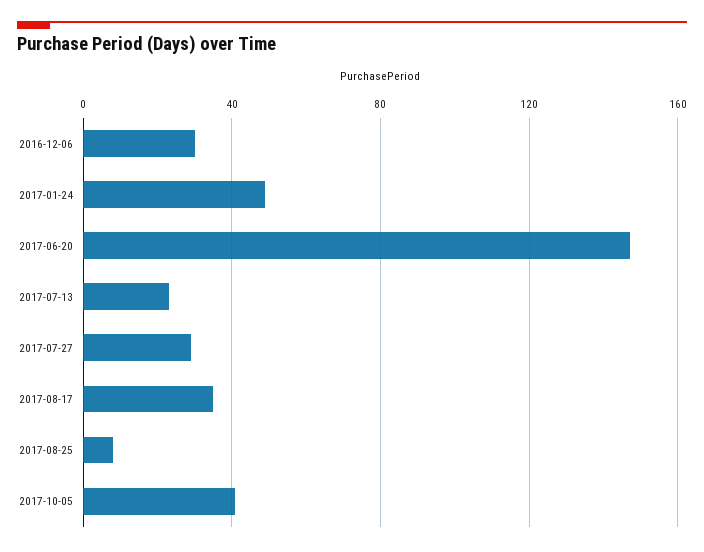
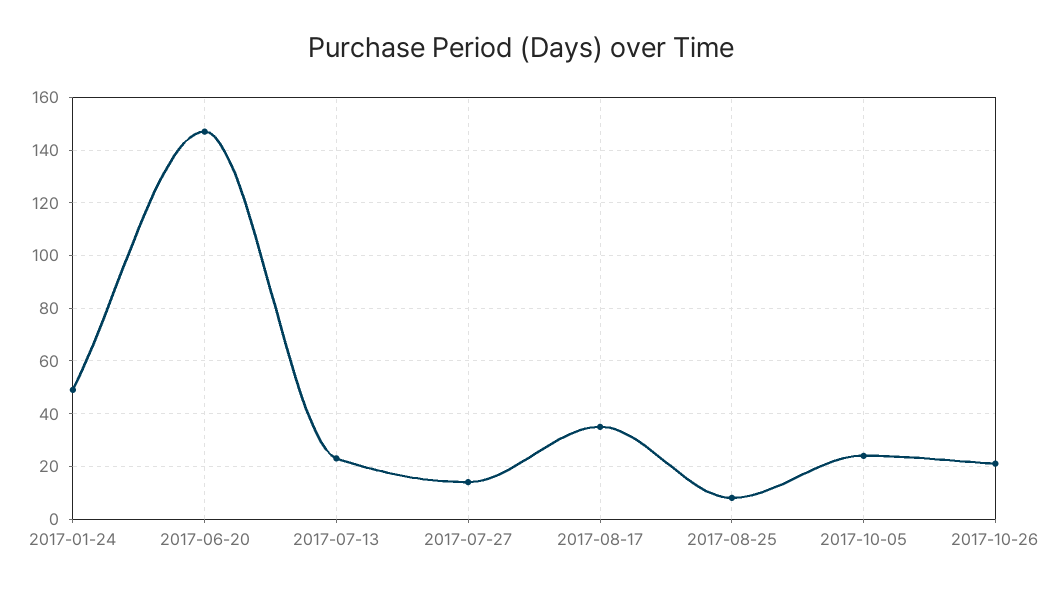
2016-12-06: 30 -> none
2017-07-27: 30 -> 15
2017-10-05: 40 -> 25
2017-10-26: none -> 20

